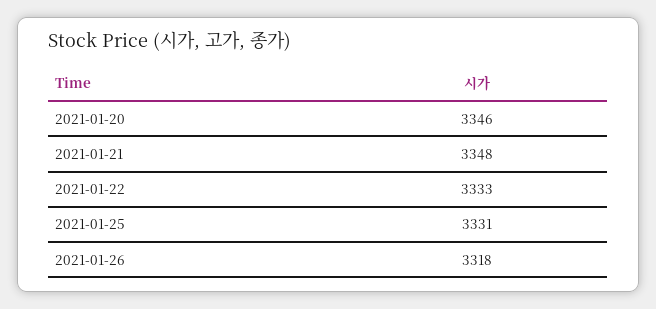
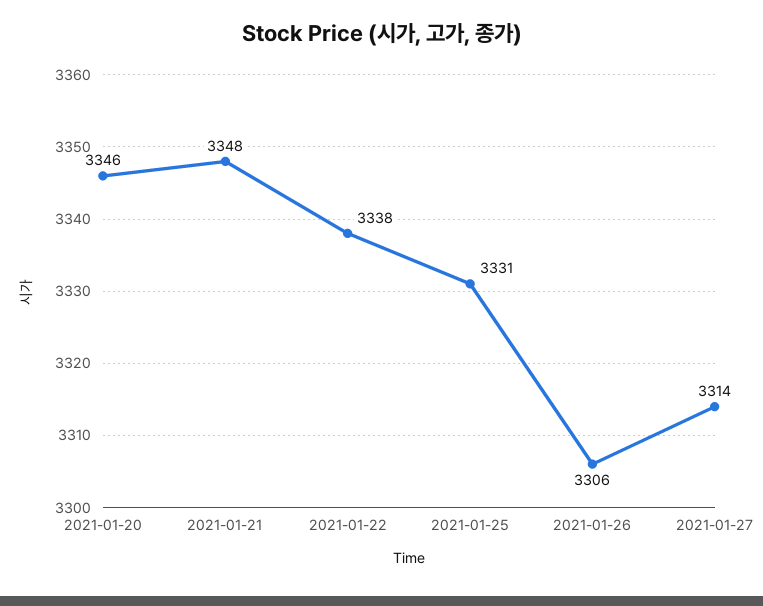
2021-01-22: 3333 -> 3338
2021-01-26: 3318 -> 3306
2021-01-27: none -> 3314

